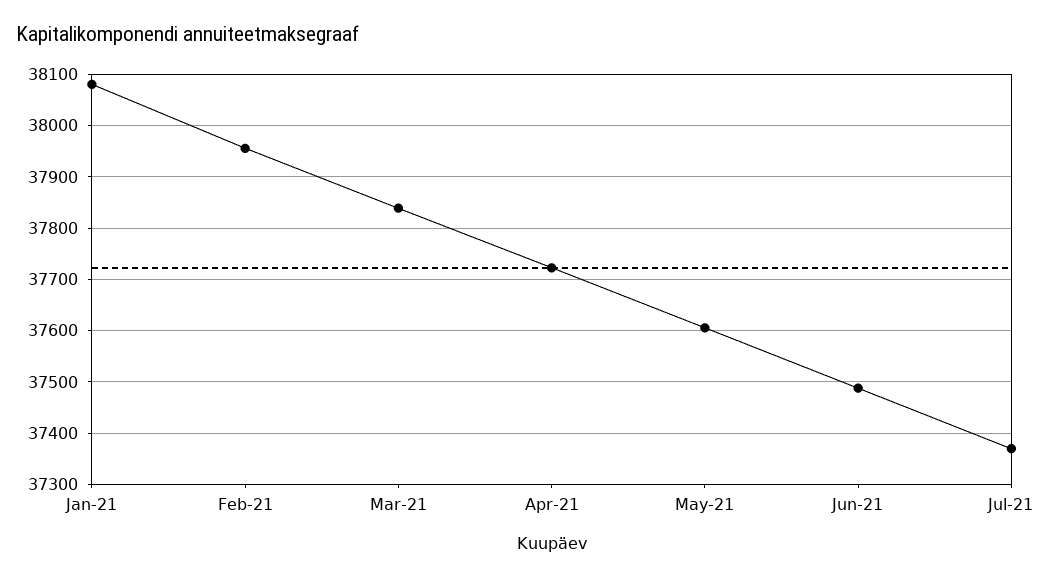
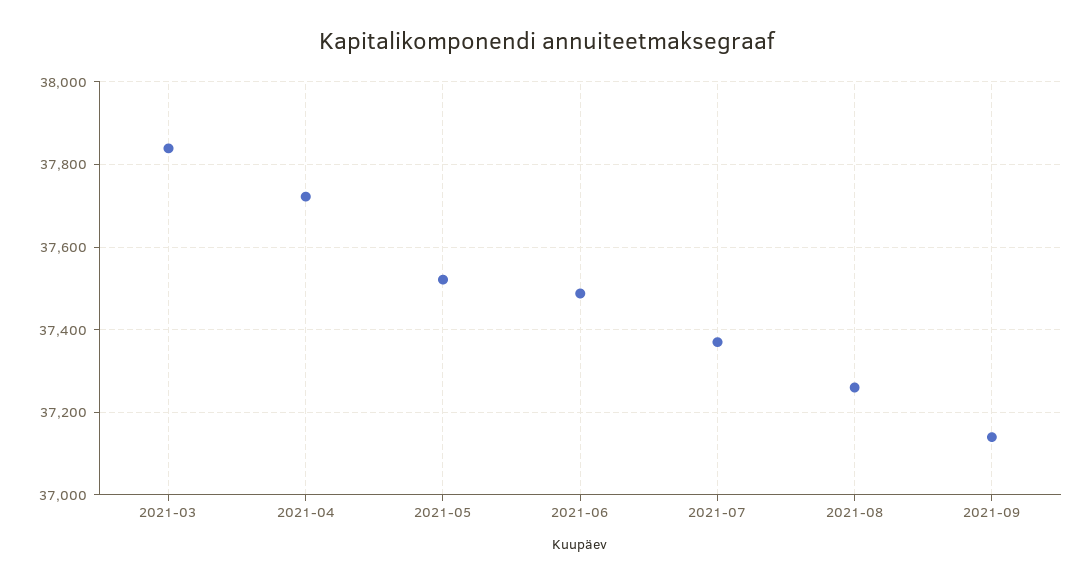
Jan-21: 38080 -> none
Feb-21: 37960 -> none
May-21: 37600 -> 37520
2021-08: none -> 37260
2021-09: none -> 37140

